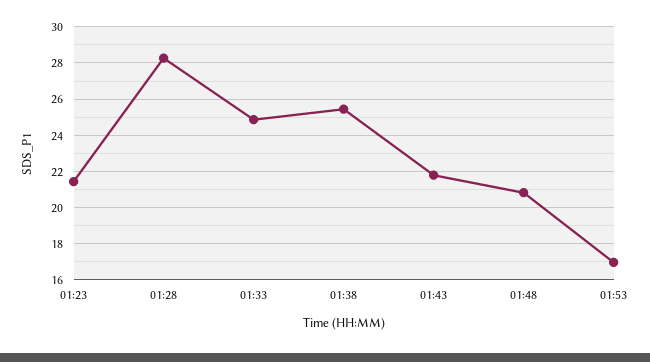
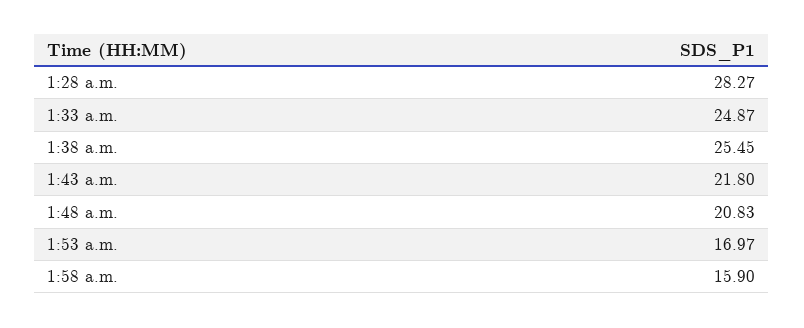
01:23: 21.5 -> none
1:58 a.m.: none -> 15.9

